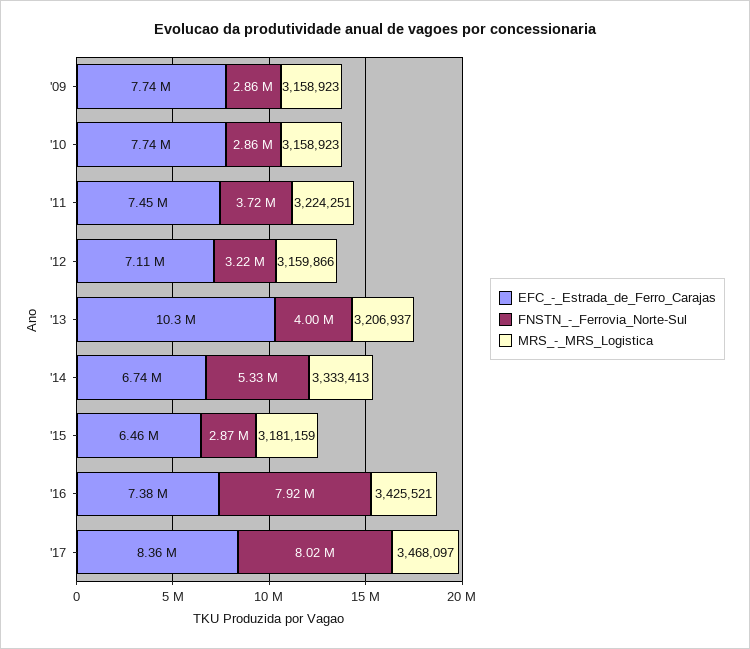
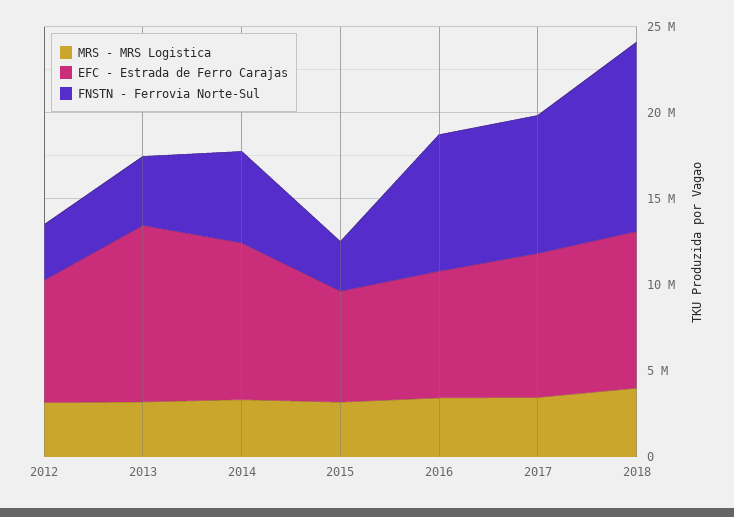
EFC_-_Estrada_de_Ferro_Carajas, '09: 7740000 -> none
FNSTN_-_Ferrovia_Norte-Sul, '09: 2860000 -> none
MRS_-_MRS_Logistica, '09: 3158923 -> none
EFC_-_Estrada_de_Ferro_Carajas, '10: 7740000 -> none
FNSTN_-_Ferrovia_Norte-Sul, '10: 2860000 -> none
MRS_-_MRS_Logistica, '10: 3158923 -> none
EFC_-_Estrada_de_Ferro_Carajas, '11: 7450000 -> none
FNSTN_-_Ferrovia_Norte-Sul, '11: 3720000 -> none
MRS_-_MRS_Logistica, '11: 3224251 -> none
EFC_-_Estrada_de_Ferro_Carajas, '14: 6740000 -> 9000000
MRS_-_MRS_Logistica, 2018: none -> 4000000
EFC_-_Estrada_de_Ferro_Carajas, 2018: none -> 9000000
FNSTN_-_Ferrovia_Norte-Sul, 2018: none -> 11000000

